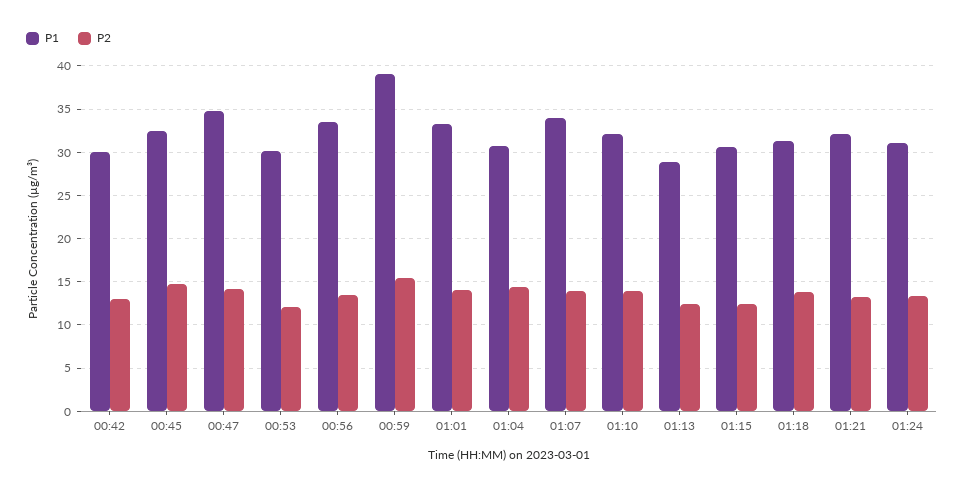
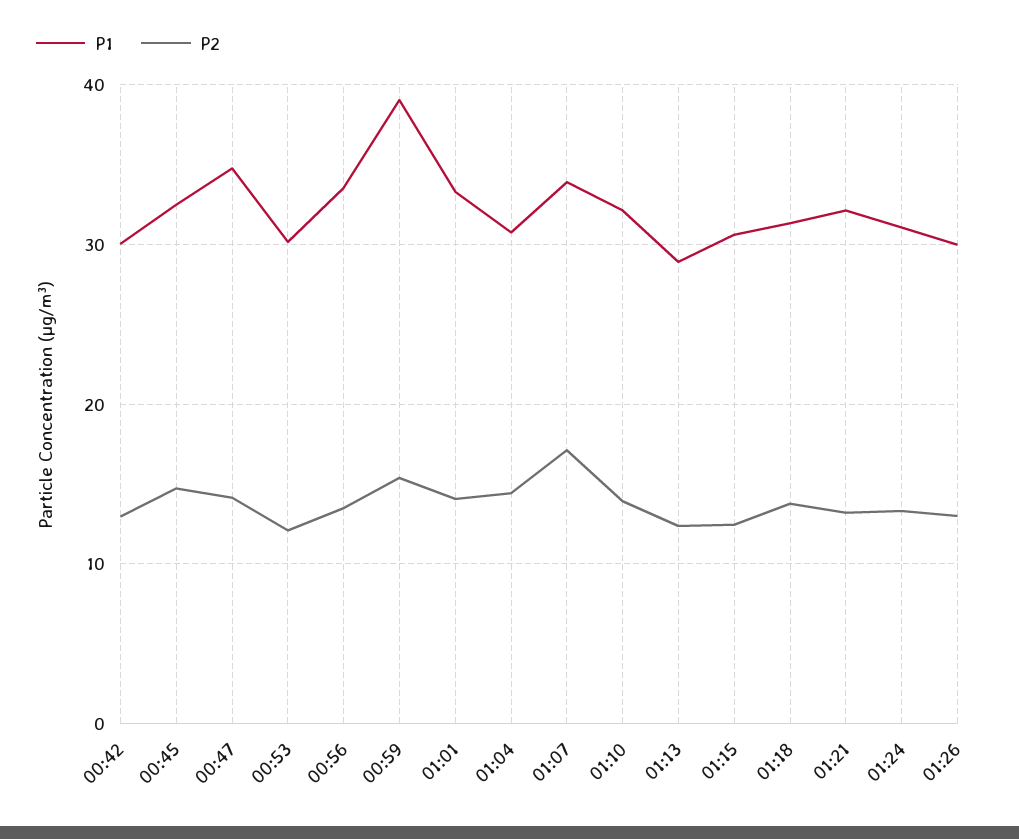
P2, 01:07: 14 -> 17
P1, 01:26: none -> 30
P2, 01:26: none -> 13

